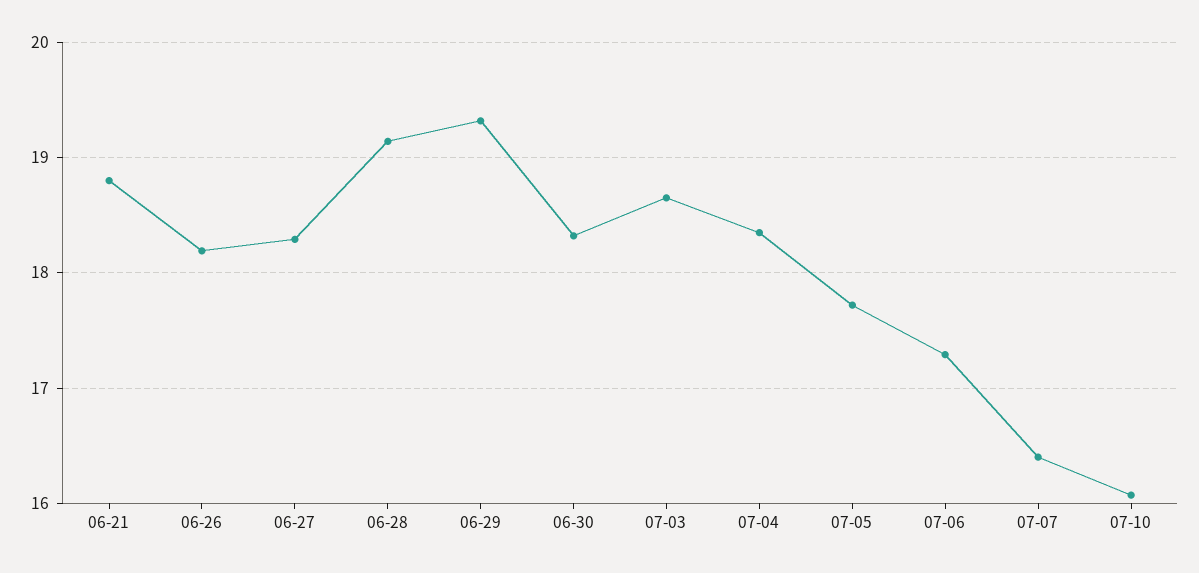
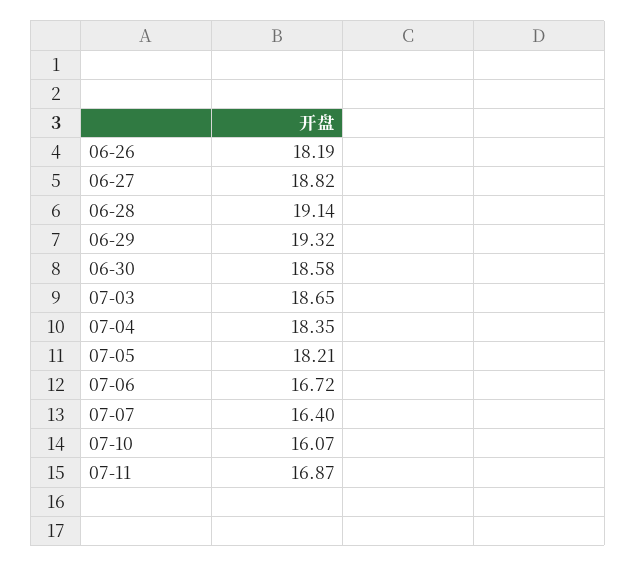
06-21: 18.8 -> none
06-27: 18.3 -> 18.82
06-30: 18.3 -> 18.58
07-05: 17.7 -> 18.21
07-06: 17.3 -> 16.72
07-11: none -> 16.87

